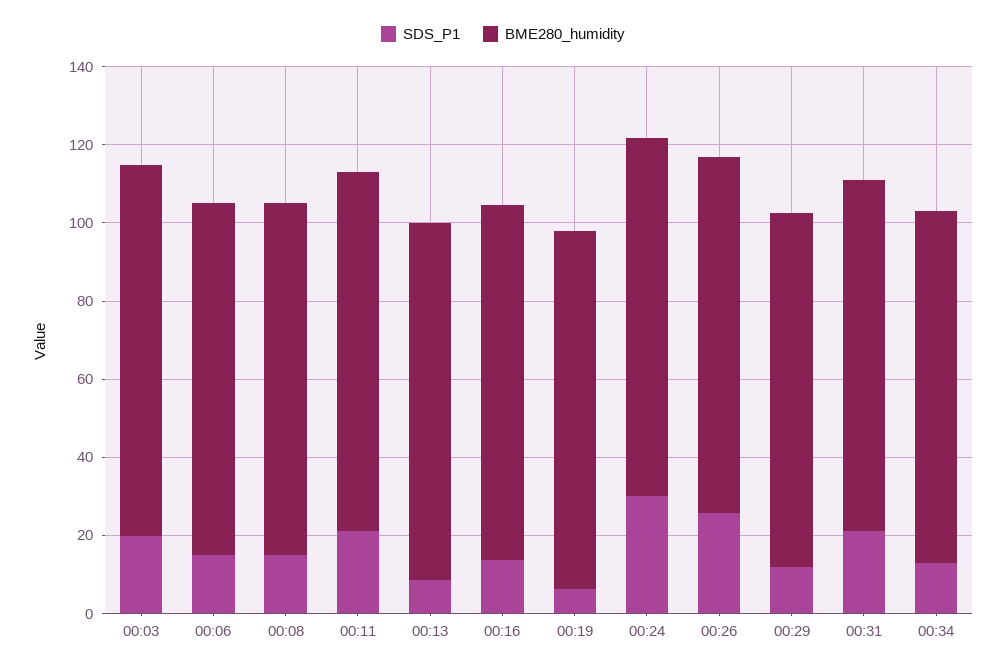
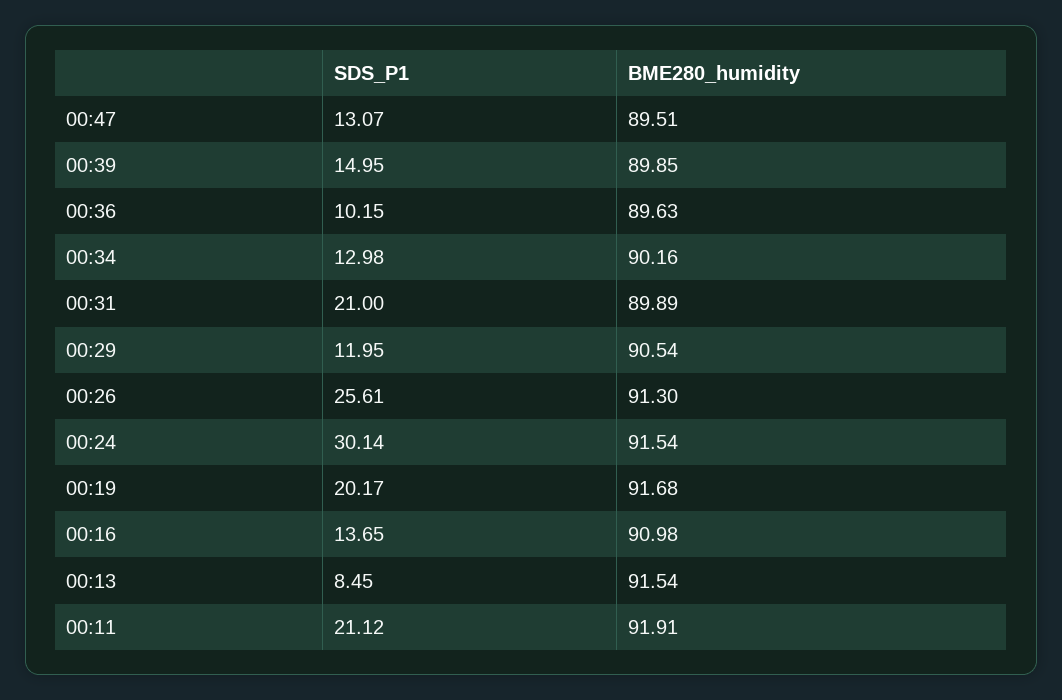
SDS_P1, 00:03: 20 -> none
BME280_humidity, 00:03: 95 -> none
SDS_P1, 00:06: 15 -> none
BME280_humidity, 00:06: 90 -> none
SDS_P1, 00:08: 15 -> none
BME280_humidity, 00:08: 90 -> none
SDS_P1, 00:19: 5 -> 20.17
SDS_P1, 00:47: none -> 13.07
BME280_humidity, 00:47: none -> 89.51
SDS_P1, 00:39: none -> 14.95
BME280_humidity, 00:39: none -> 89.85
SDS_P1, 00:36: none -> 10.15
BME280_humidity, 00:36: none -> 89.63

